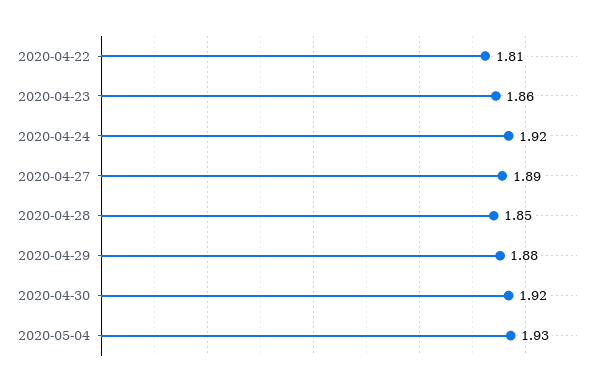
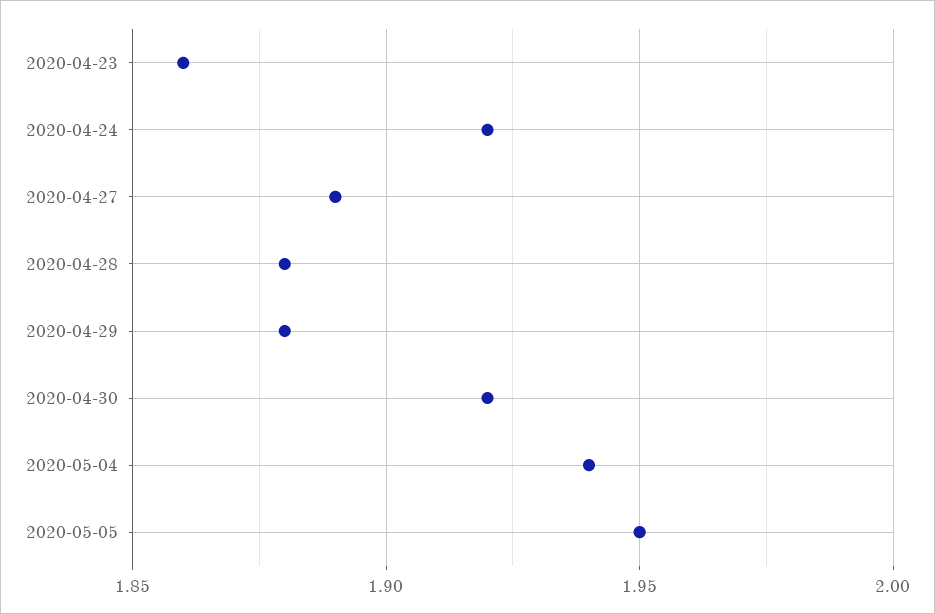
2020-04-22: 1.81 -> none
2020-04-28: 1.85 -> 1.88
2020-05-04: 1.93 -> 1.94
2020-05-05: none -> 1.95

